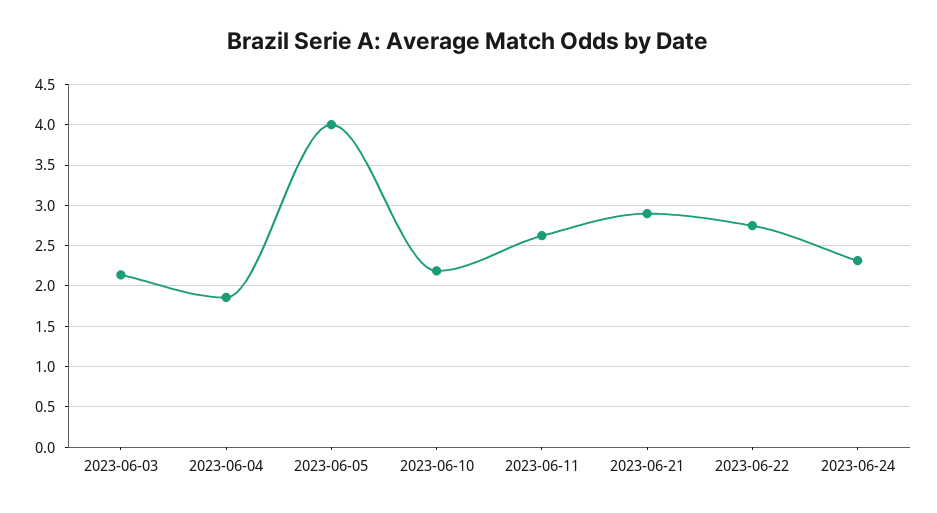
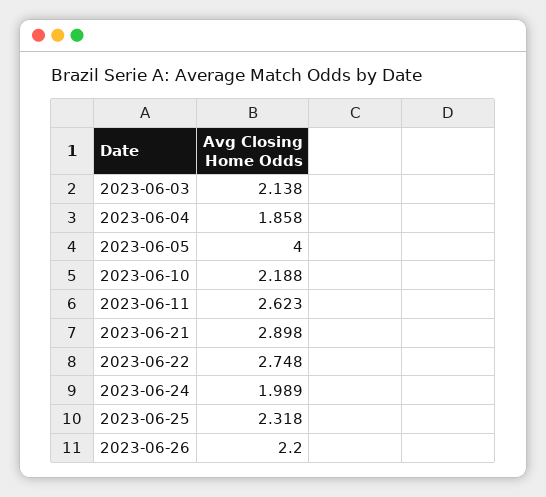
2023-06-24: 2.3 -> 1.989
2023-06-25: none -> 2.318
2023-06-26: none -> 2.2

